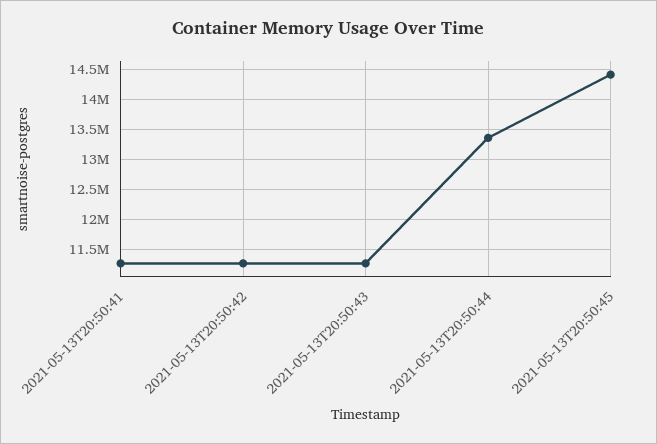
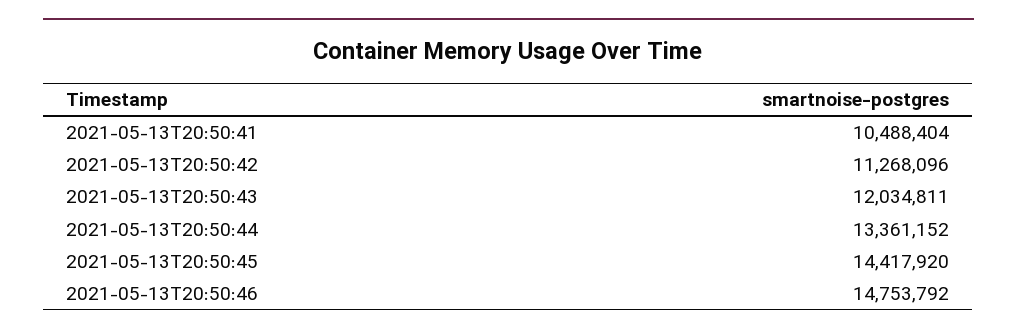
2021-05-13T20:50:41: 11250000 -> 10488404
2021-05-13T20:50:43: 11250000 -> 12034811
2021-05-13T20:50:46: none -> 14753792

